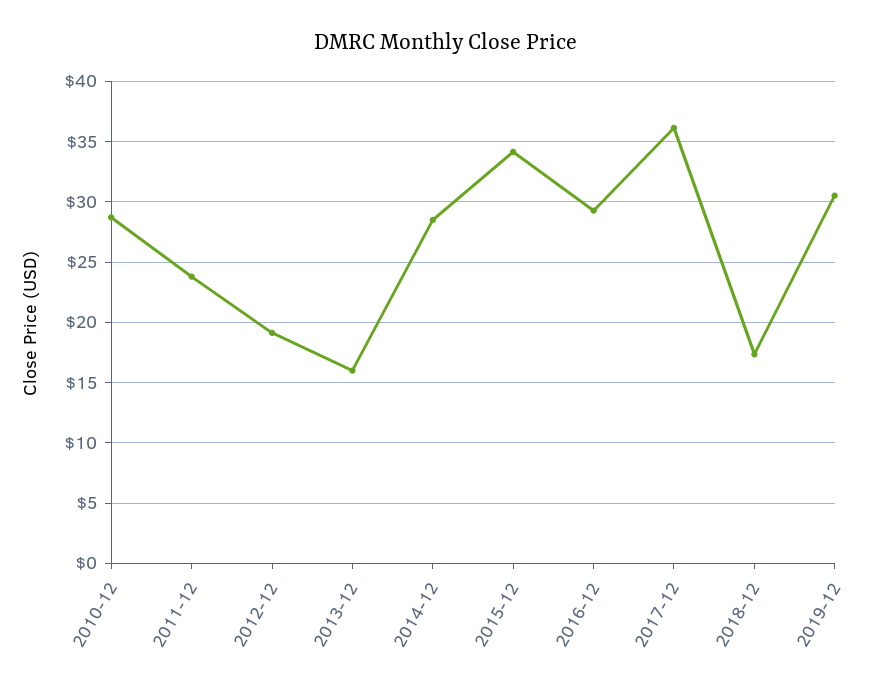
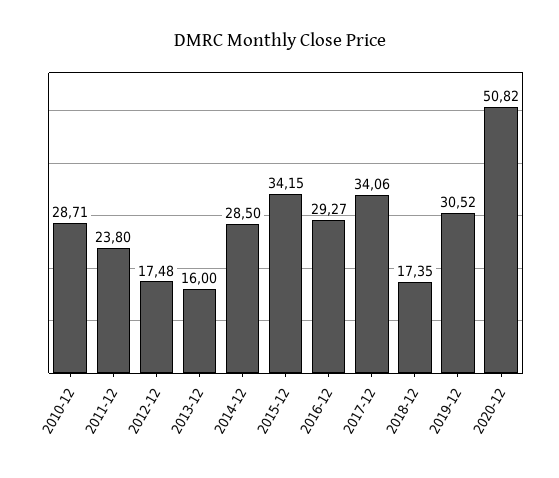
2012-12: 19 -> 17.48
2017-12: 36 -> 34.06
2020-12: none -> 50.82

